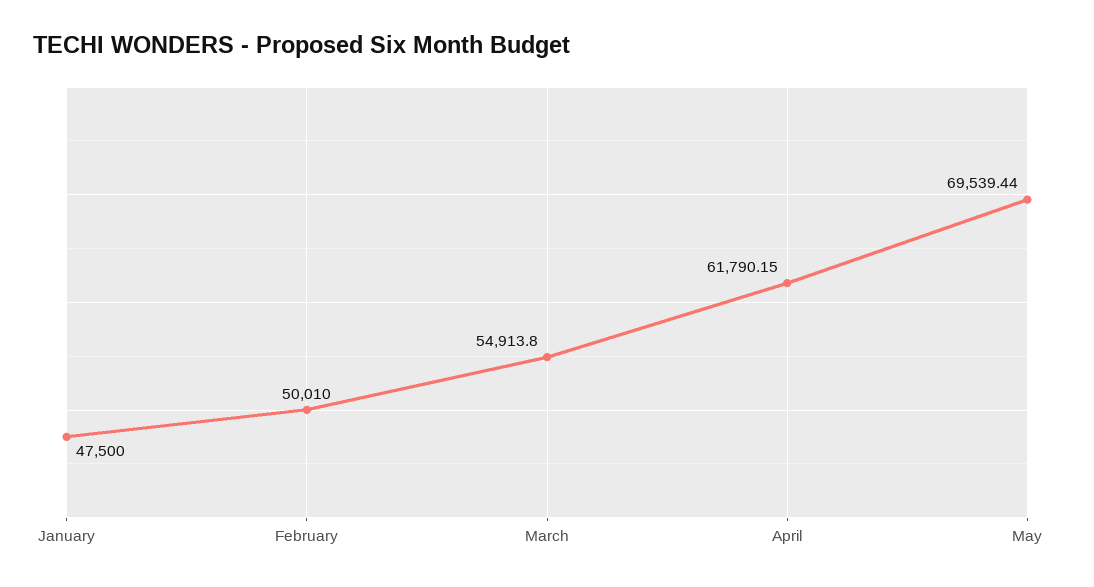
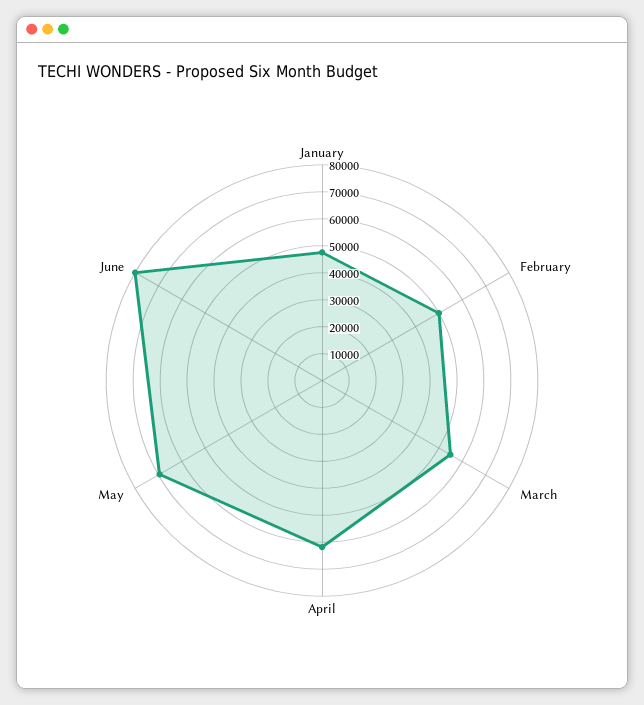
June: none -> 80000

